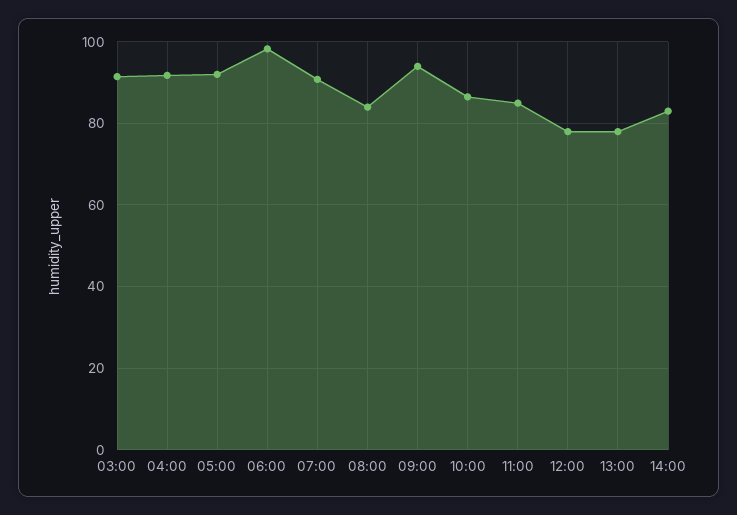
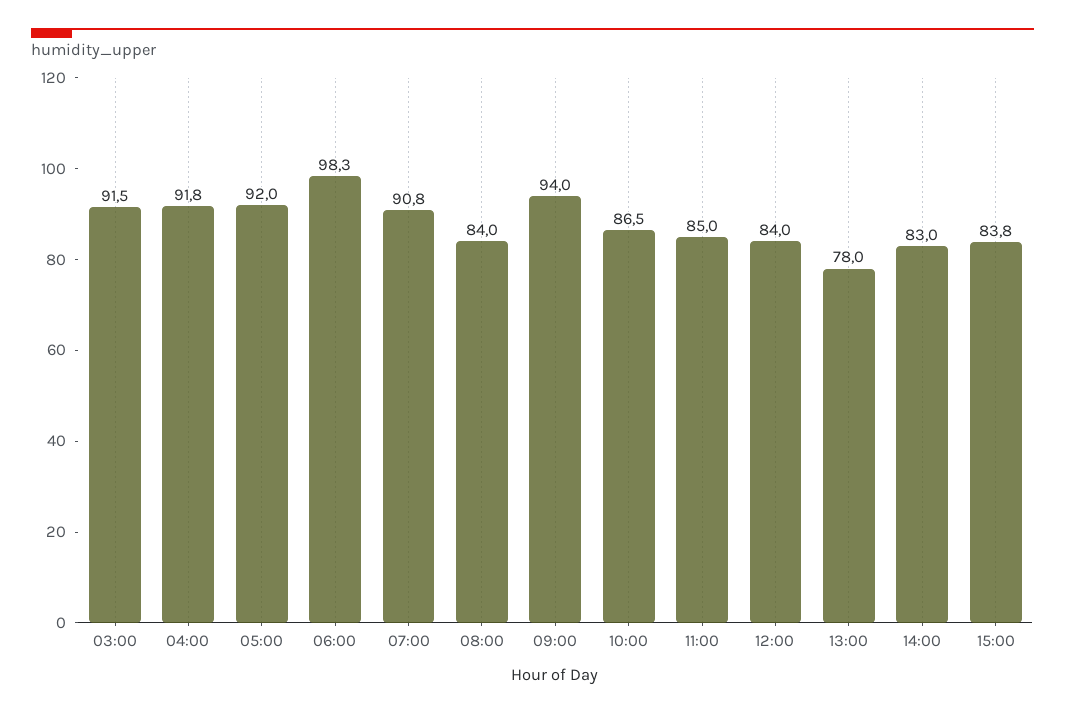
12:00: 78 -> 84
15:00: none -> 83.8

